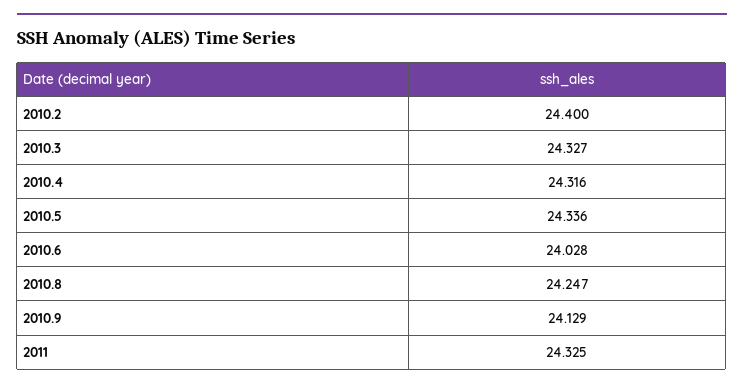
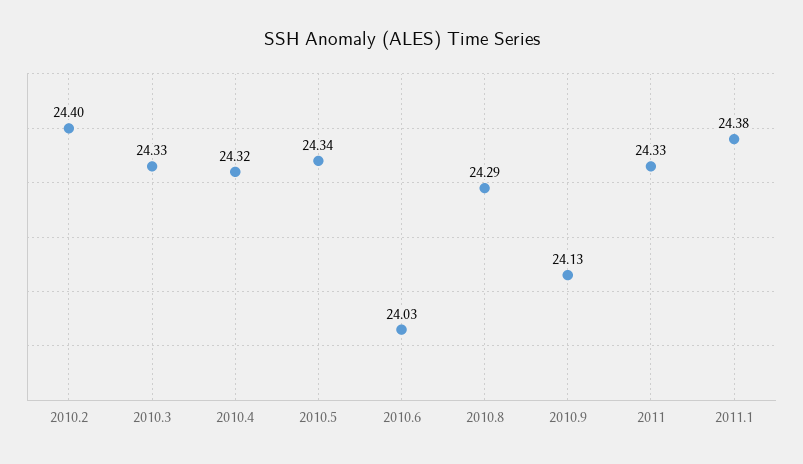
2010.8: 24.247 -> 24.29
2011.1: none -> 24.38

